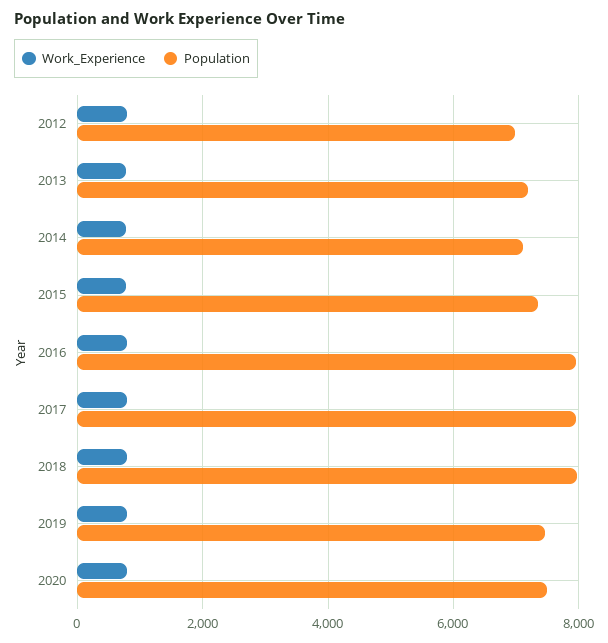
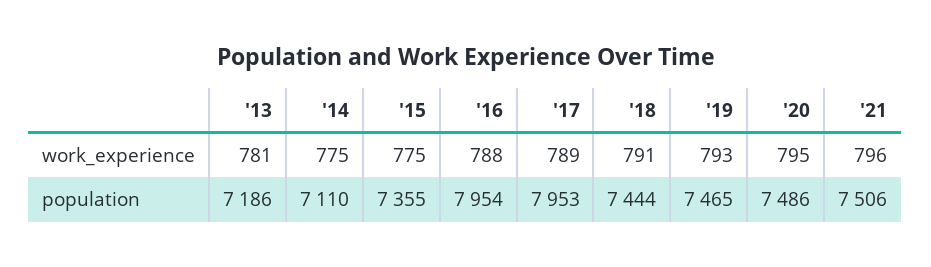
Work_Experience, 2012: 800 -> none
Population, 2012: 7000 -> none
Population, 2018: 8000 -> 7444
Work_Experience, '21: none -> 796
Population, '21: none -> 7506

